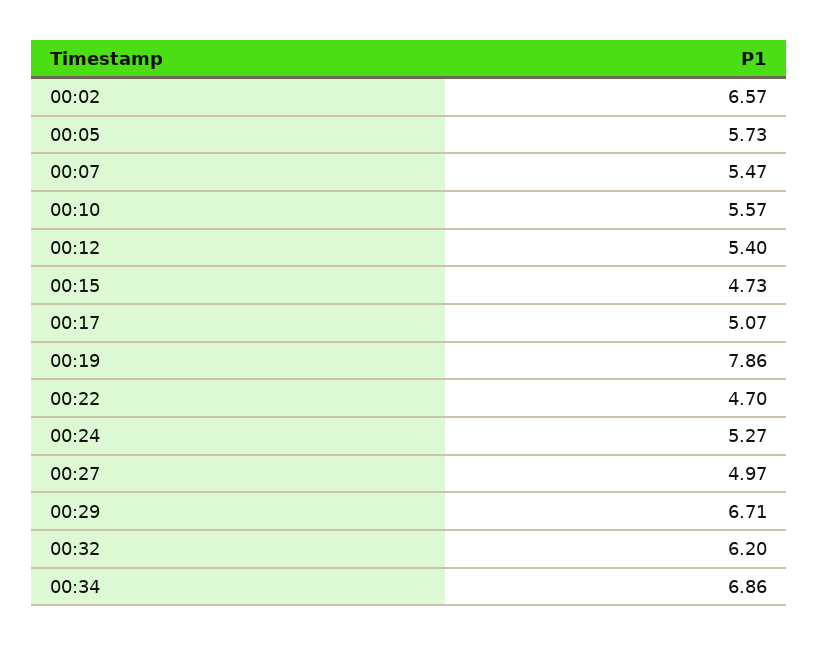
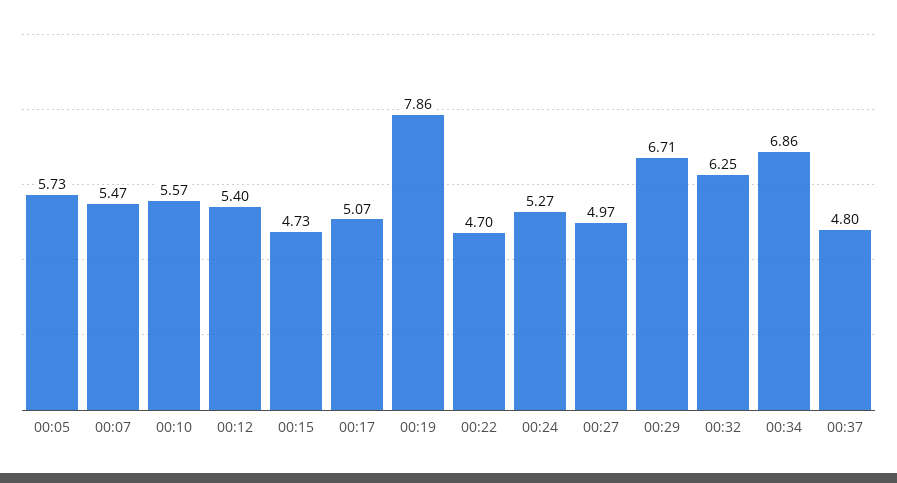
00:02: 6.57 -> none
00:32: 6.2 -> 6.25
00:37: none -> 4.8

